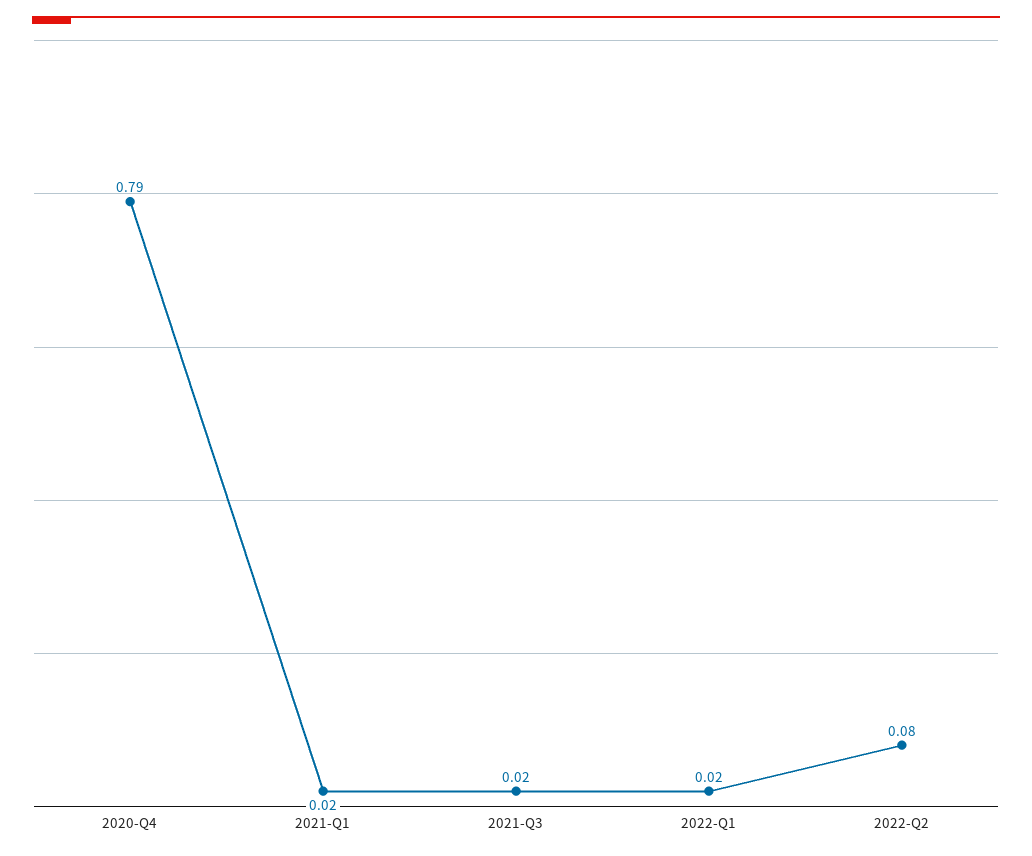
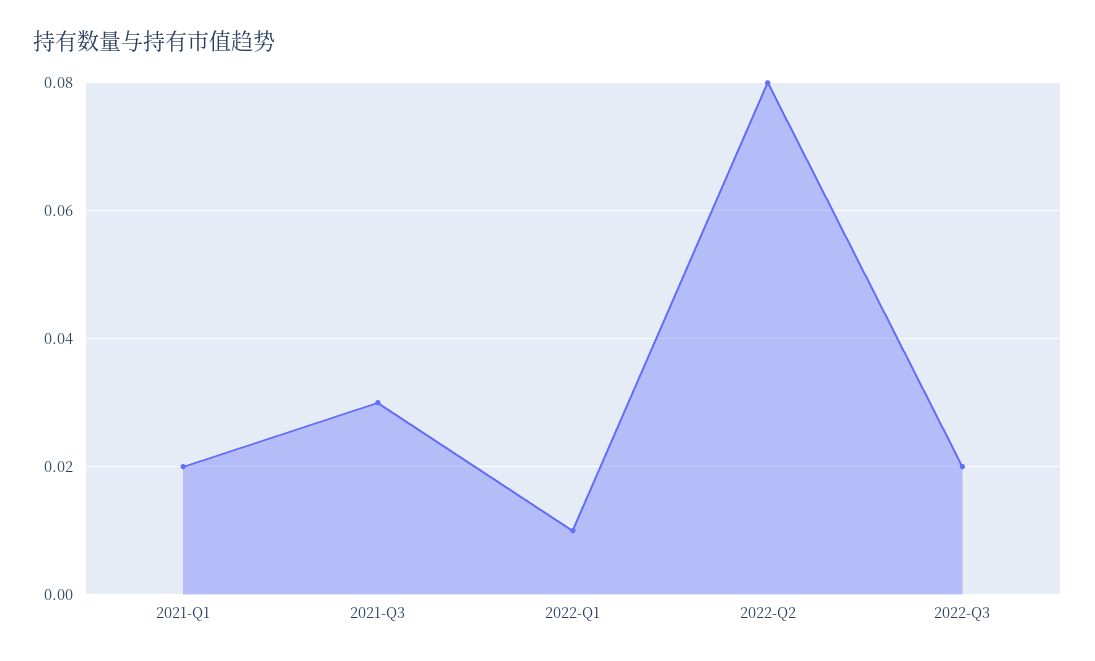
2020-Q4: 0.79 -> none
2021-Q3: 0.02 -> 0.03
2022-Q1: 0.02 -> 0.01
2022-Q3: none -> 0.02

